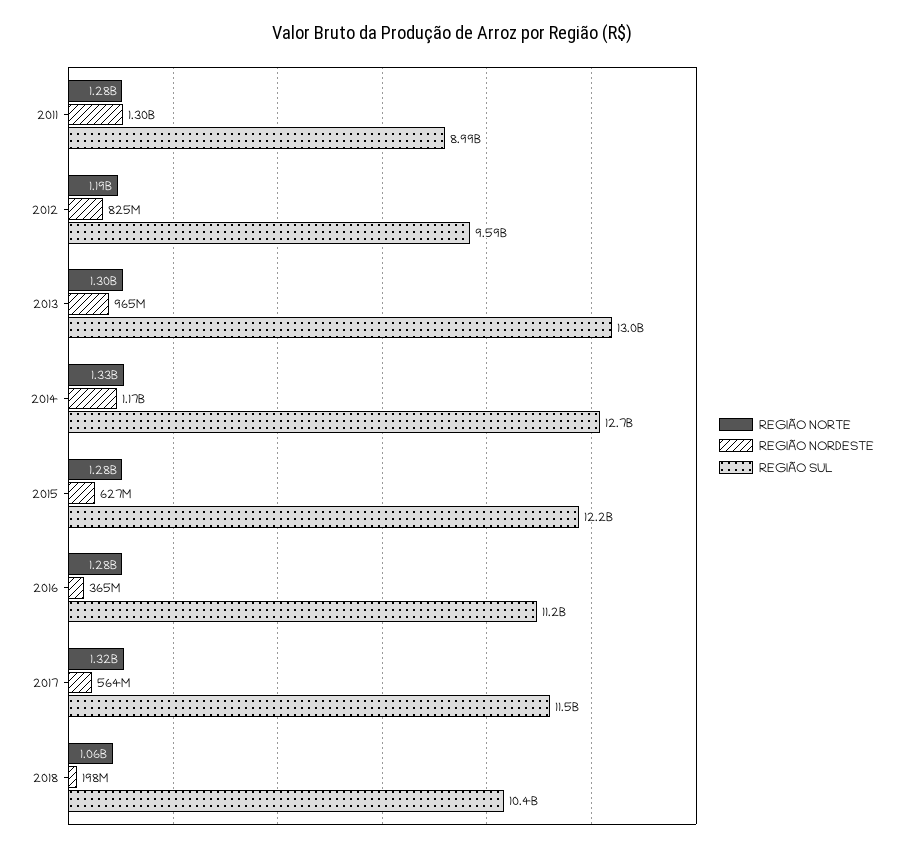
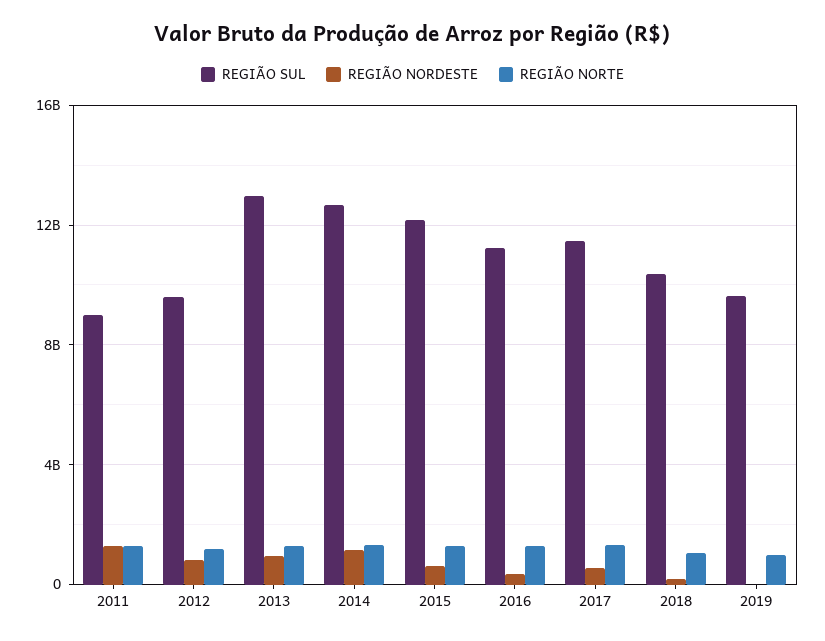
REGIÃO SUL, 2019: none -> 9500000000
REGIÃO NORDESTE, 2019: none -> 0
REGIÃO NORTE, 2019: none -> 1000000000

